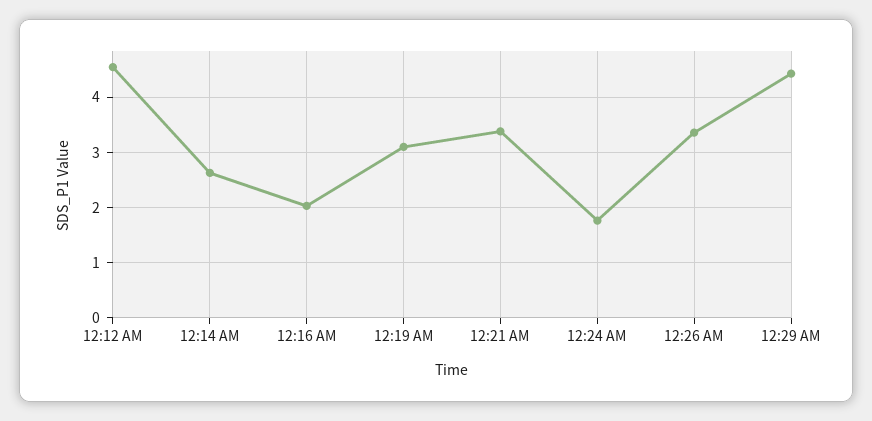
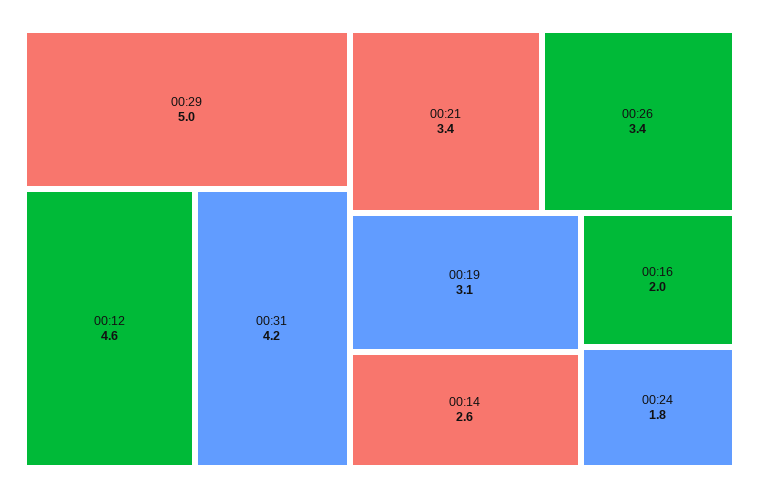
12:29 AM: 4.4 -> 5
00:31: none -> 4.2

